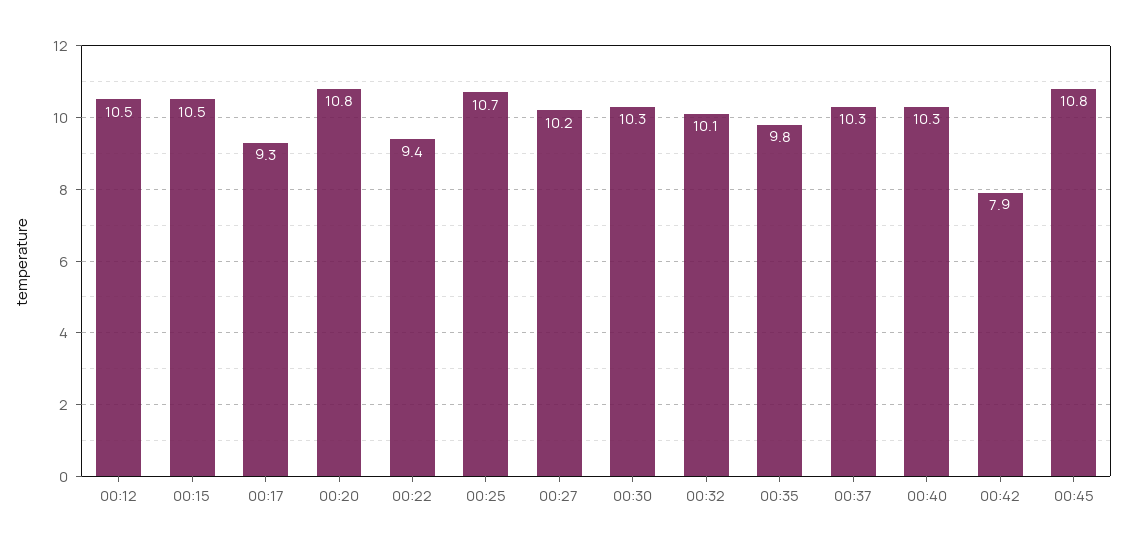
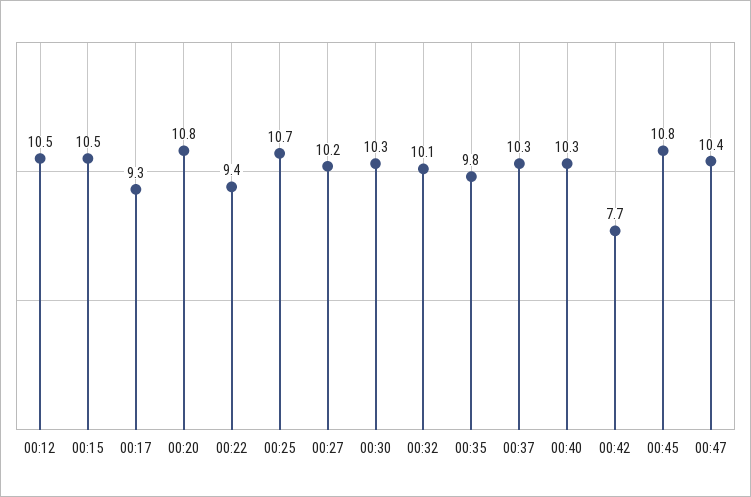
00:42: 7.9 -> 7.7
00:47: none -> 10.4

